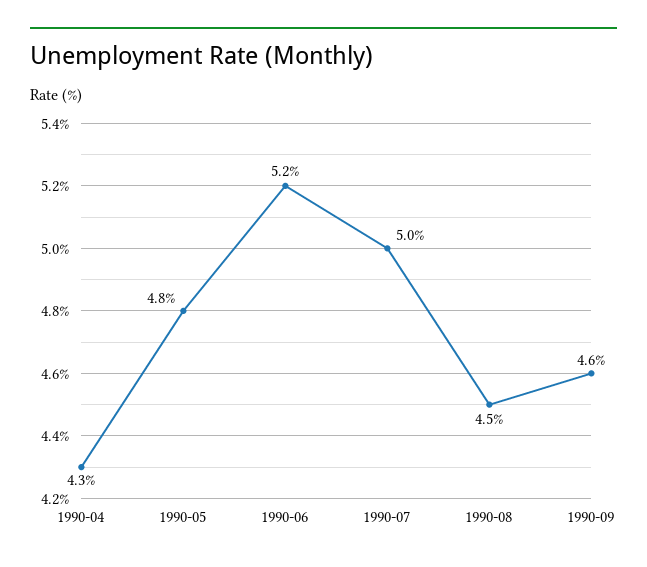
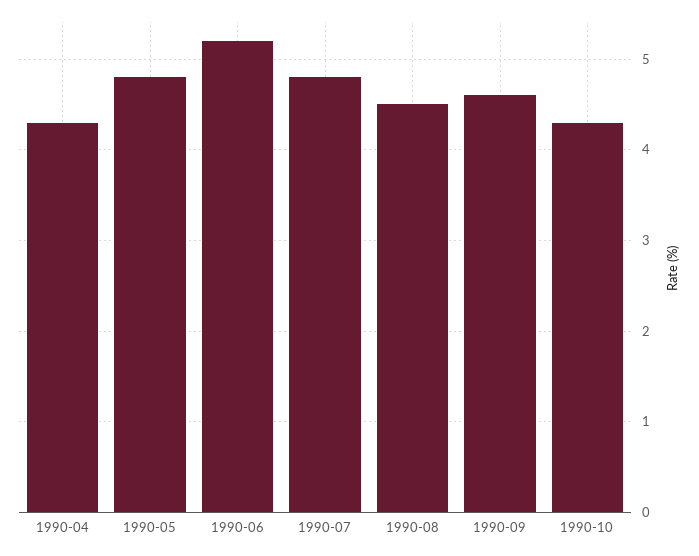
1990-07: 5 -> 4.8
1990-10: none -> 4.3

